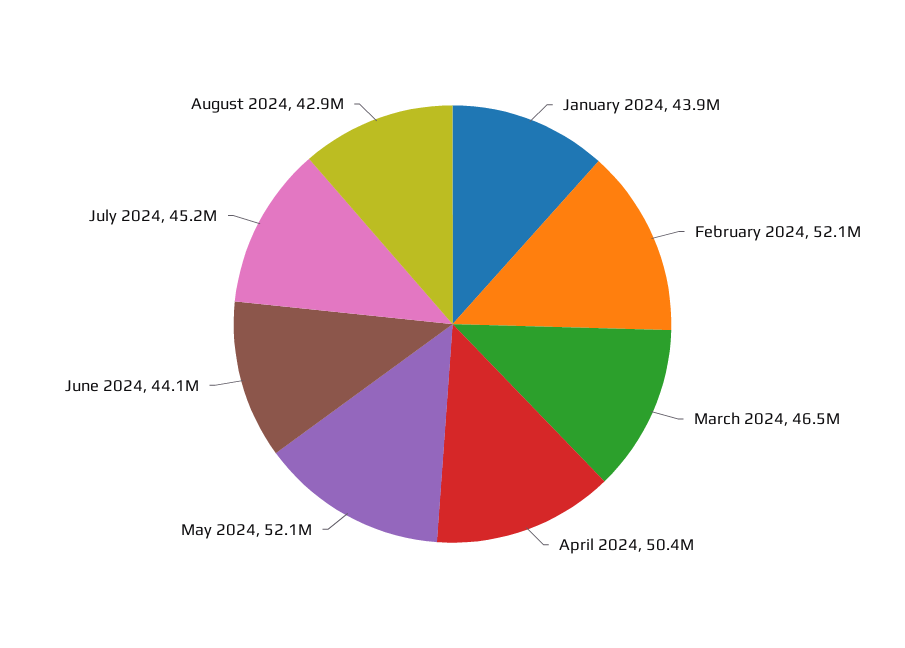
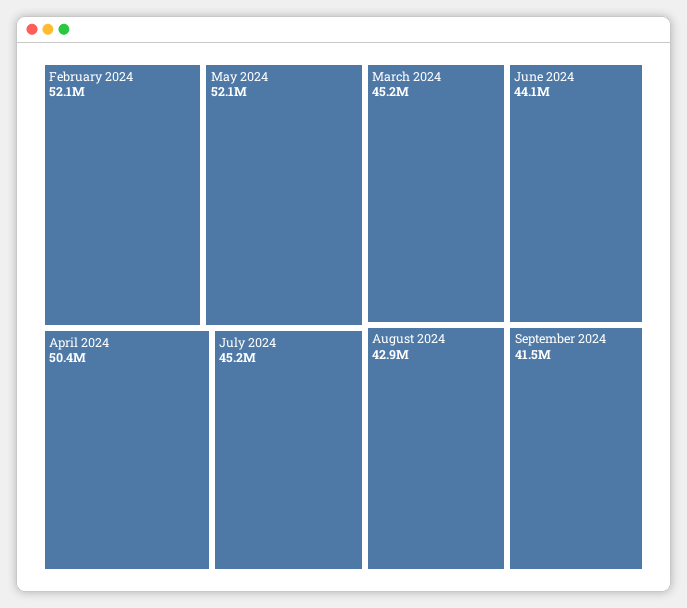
January 2024: 43900000 -> none
March 2024: 46500000 -> 45200000
September 2024: none -> 41500000

